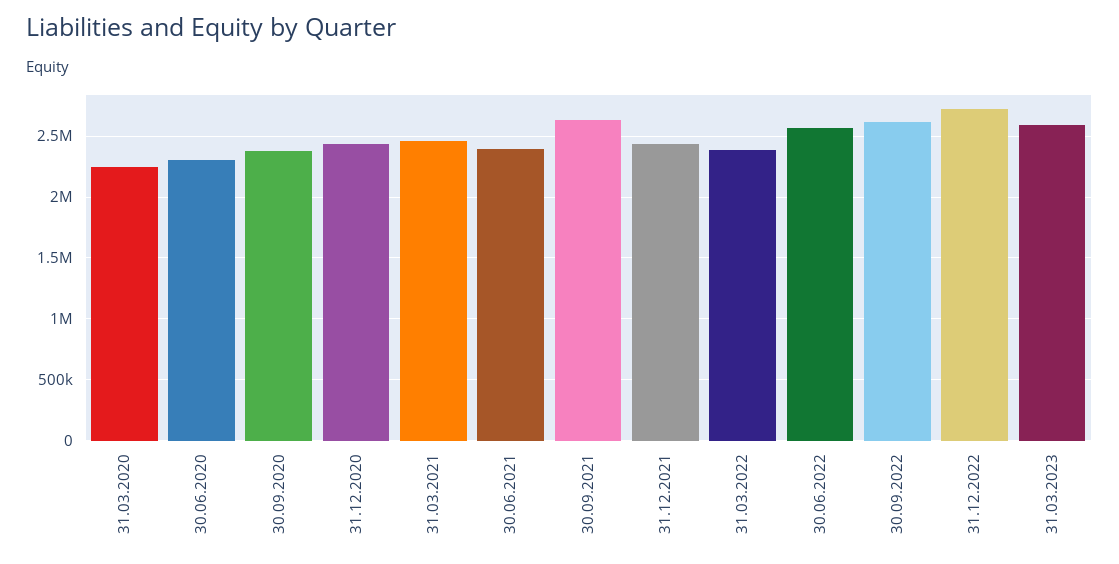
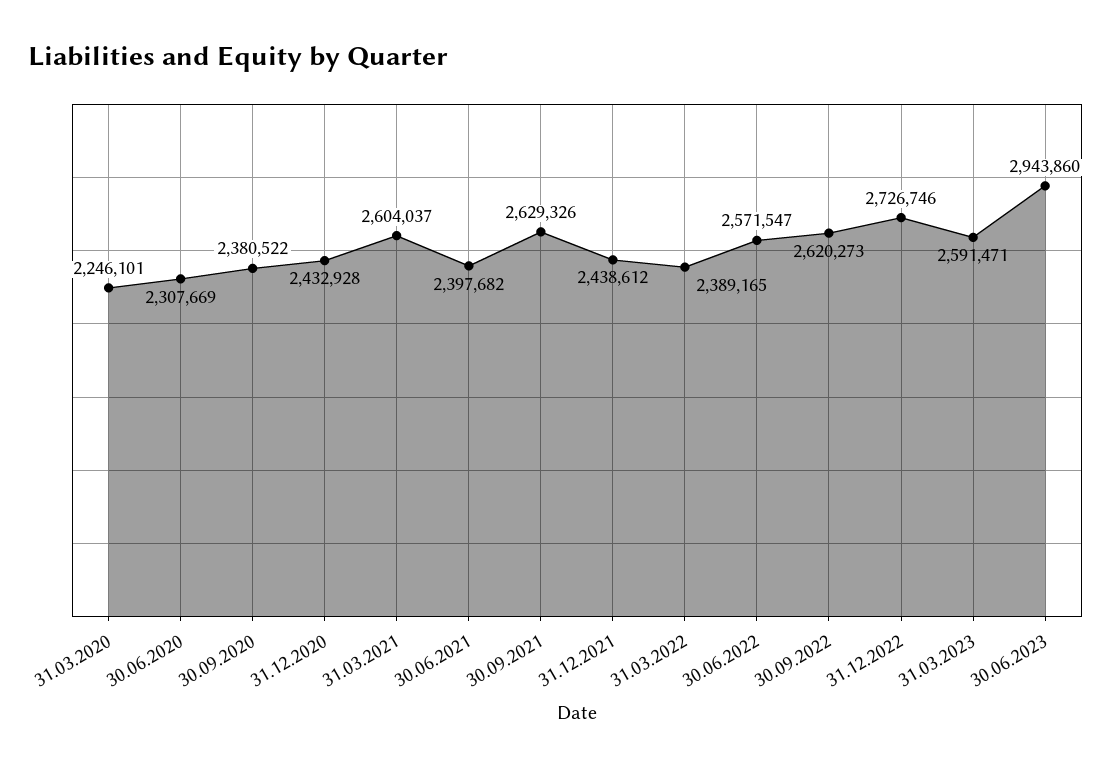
31.03.2021: 2450000 -> 2604037
30.06.2023: none -> 2943860

